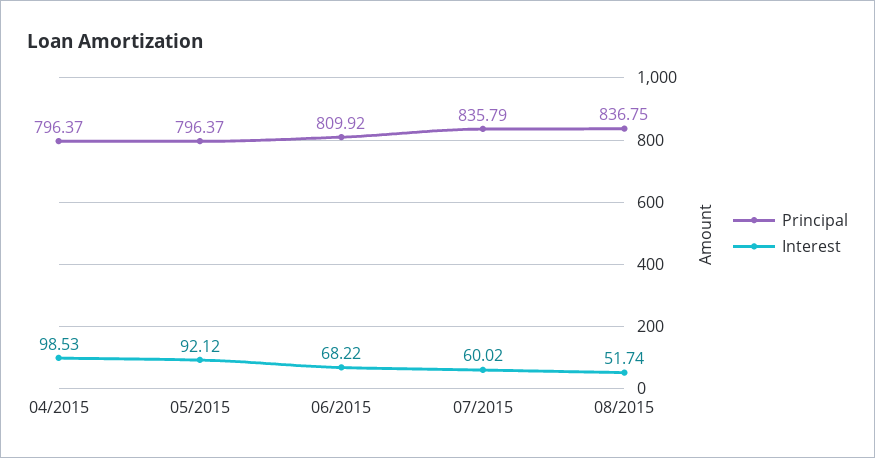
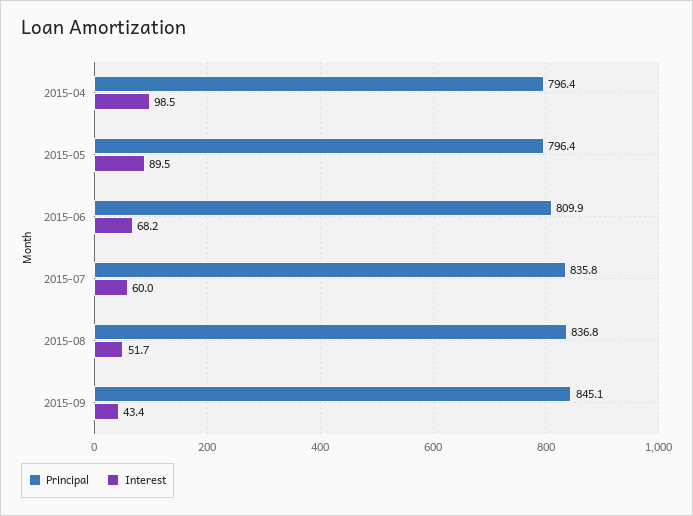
Interest, 05/2015: 92.12 -> 89.5
Principal, 2015-09: none -> 845.1
Interest, 2015-09: none -> 43.4

